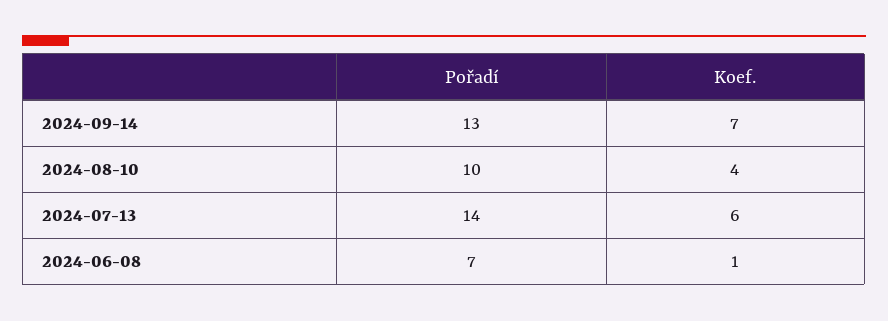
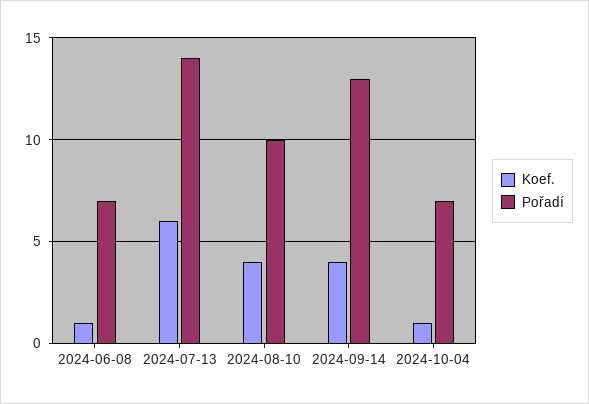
Koef., 2024-09-14: 7 -> 4
Koef., 2024-10-04: none -> 1
Pořadí, 2024-10-04: none -> 7

